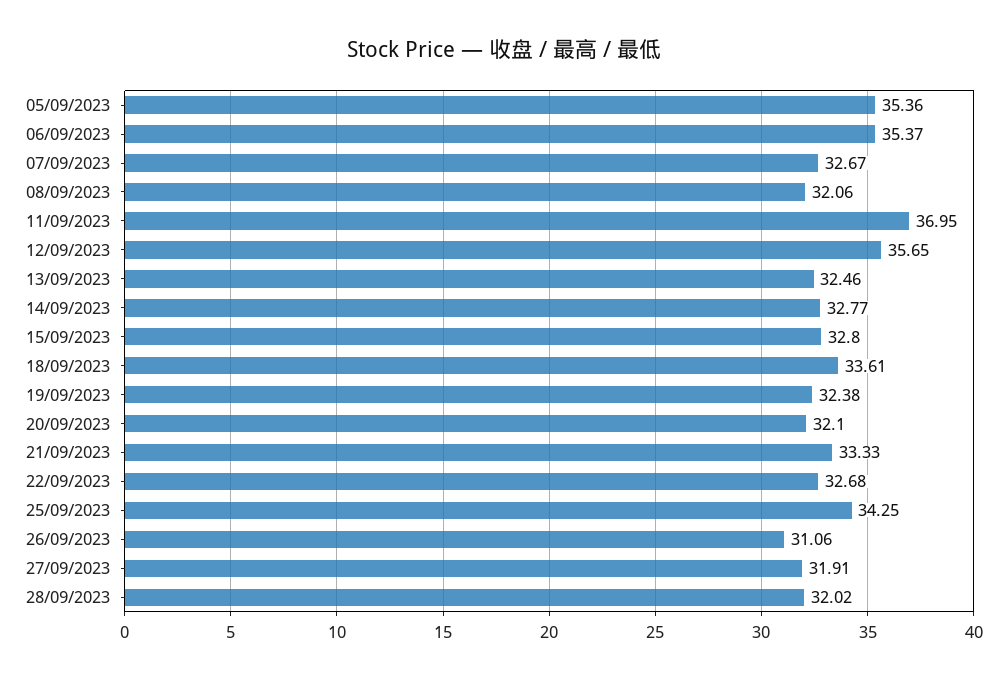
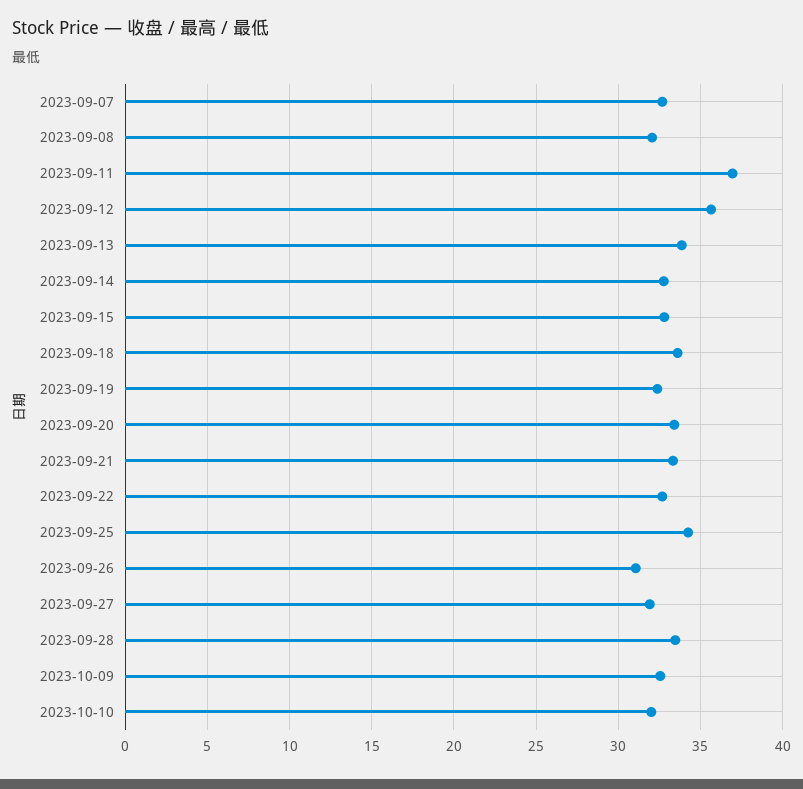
05/09/2023: 35.36 -> none
06/09/2023: 35.37 -> none
13/09/2023: 32.46 -> 34
20/09/2023: 32.1 -> 33.5
28/09/2023: 32.02 -> 33.5
2023-10-09: none -> 32.5
2023-10-10: none -> 32

